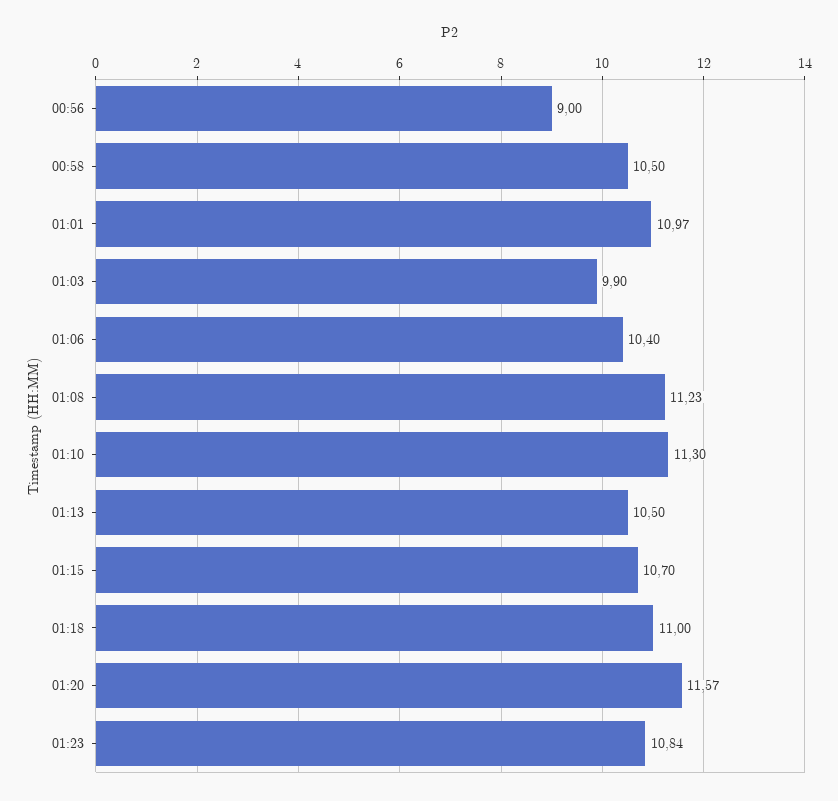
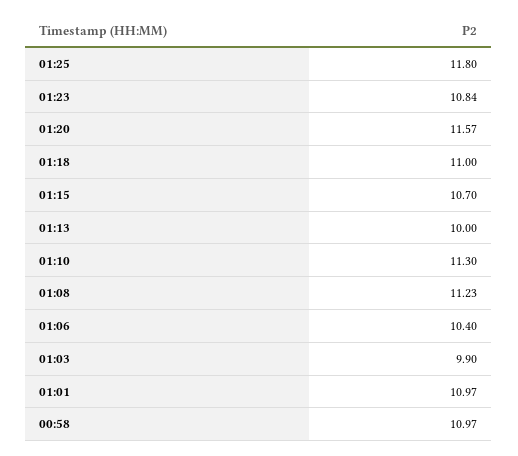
00:56: 9 -> none
00:58: 10.5 -> 10.97
01:13: 10.5 -> 10
01:25: none -> 11.8

